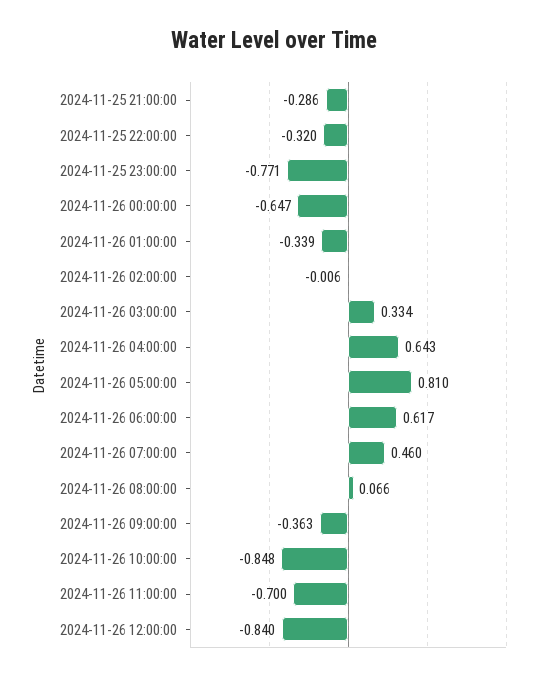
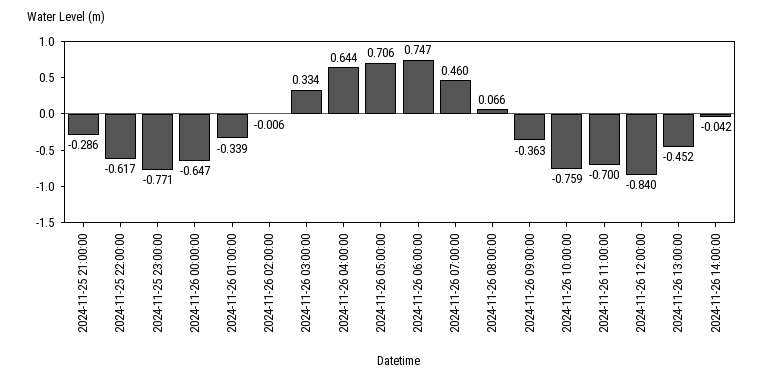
2024-11-25 22:00:00: -0.32 -> -0.617
2024-11-26 04:00:00: 0.643 -> 0.644
2024-11-26 05:00:00: 0.81 -> 0.706
2024-11-26 06:00:00: 0.617 -> 0.747
2024-11-26 10:00:00: -0.848 -> -0.759
2024-11-26 13:00:00: none -> -0.452
2024-11-26 14:00:00: none -> -0.042

